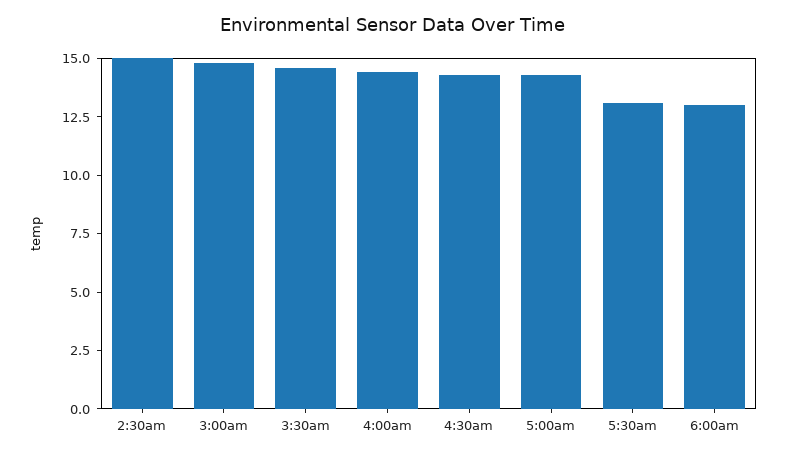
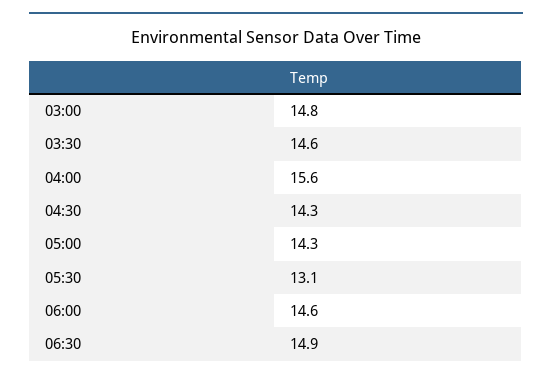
2:30am: 15 -> none
4:00am: 14.5 -> 15.6
6:00am: 13 -> 14.6
06:30: none -> 14.9

